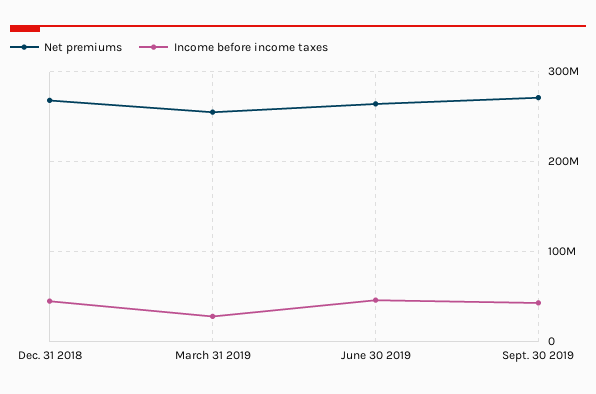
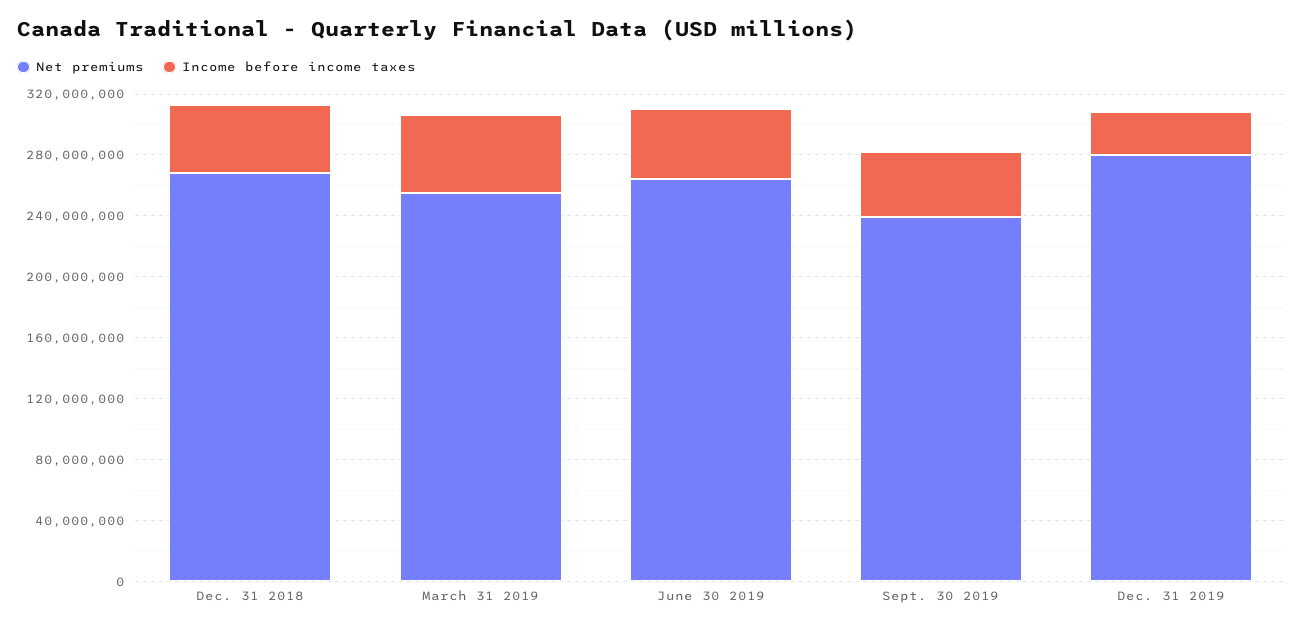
Income before income taxes, March 31 2019: 30000000 -> 50000000
Net premiums, Sept. 30 2019: 270000000 -> 240000000
Net premiums, Dec. 31 2019: none -> 280000000
Income before income taxes, Dec. 31 2019: none -> 30000000

